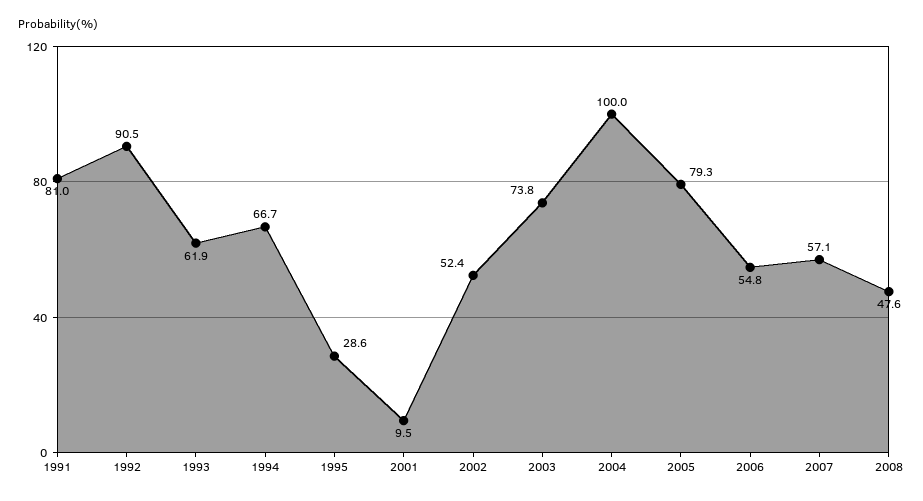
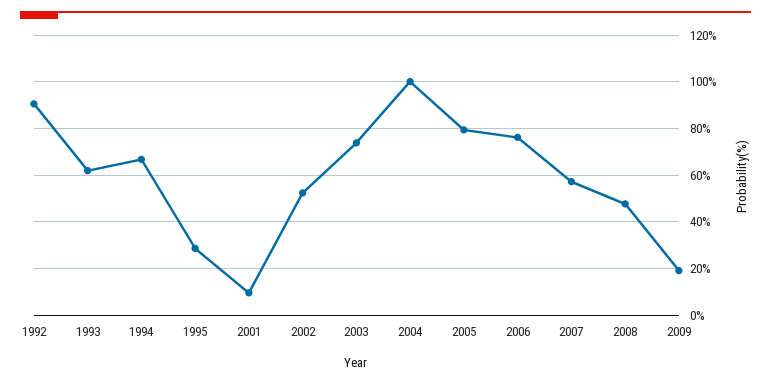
1991: 81 -> none
2006: 54.8 -> 75
2009: none -> 20

